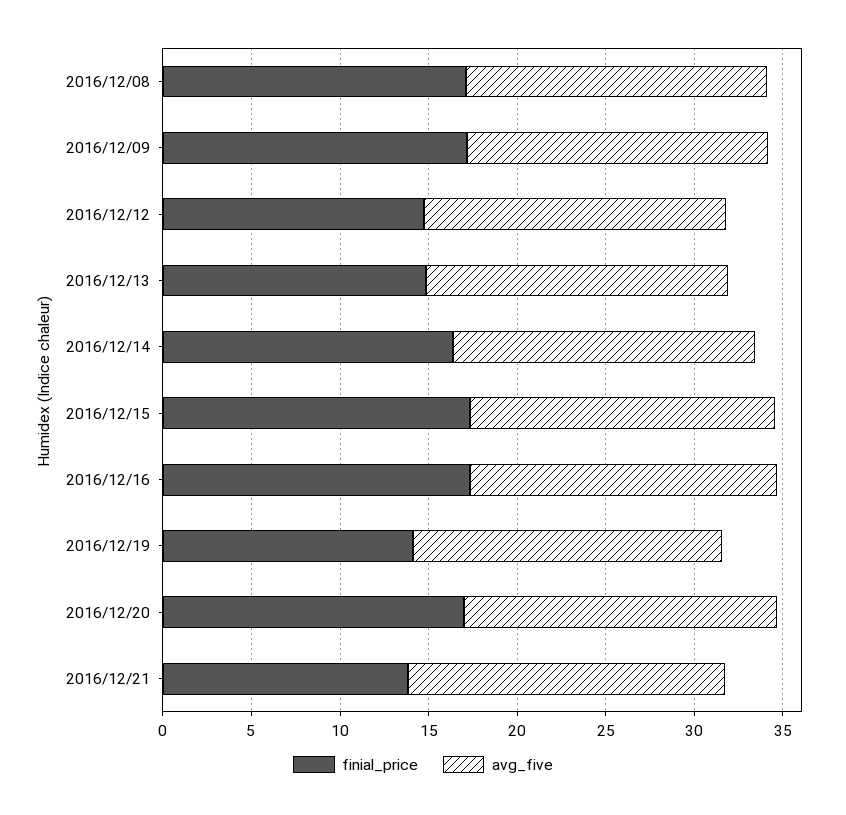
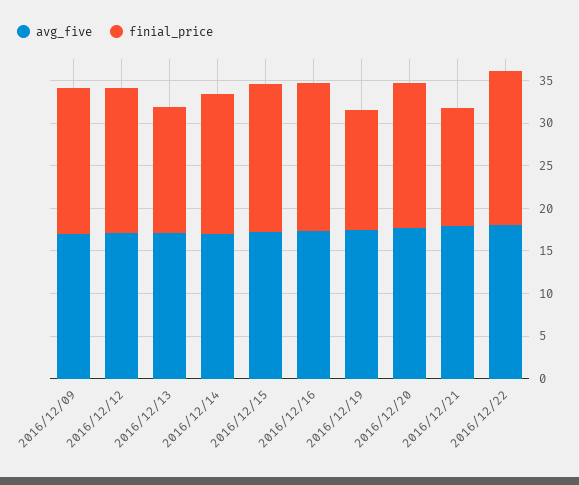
finial_price, 2016/12/08: 17 -> none
avg_five, 2016/12/08: 17 -> none
finial_price, 2016/12/12: 15 -> 17
avg_five, 2016/12/22: none -> 18
finial_price, 2016/12/22: none -> 18

